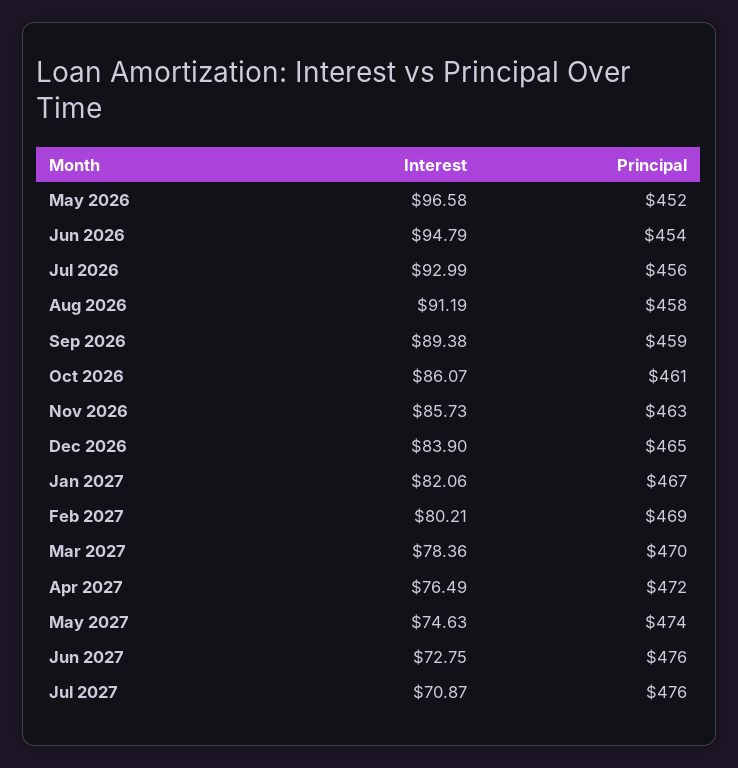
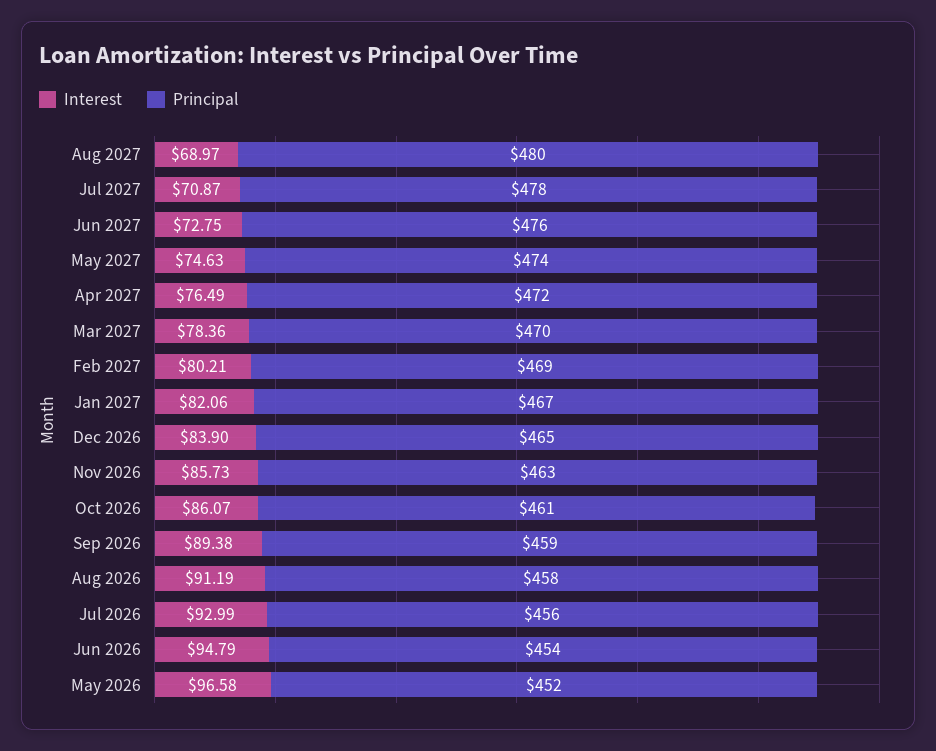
Principal, Jul 2027: 476 -> 478
Interest, Aug 2027: none -> 68.97
Principal, Aug 2027: none -> 480

